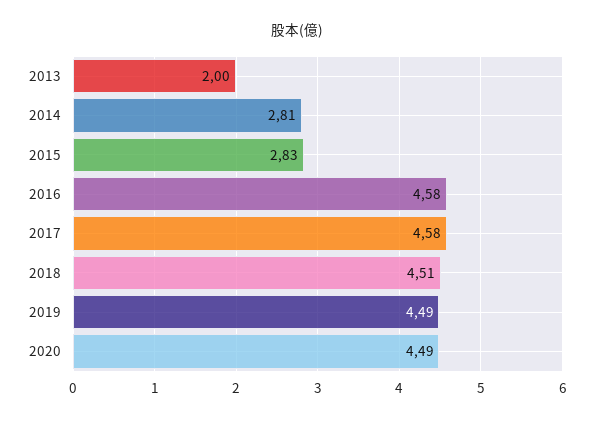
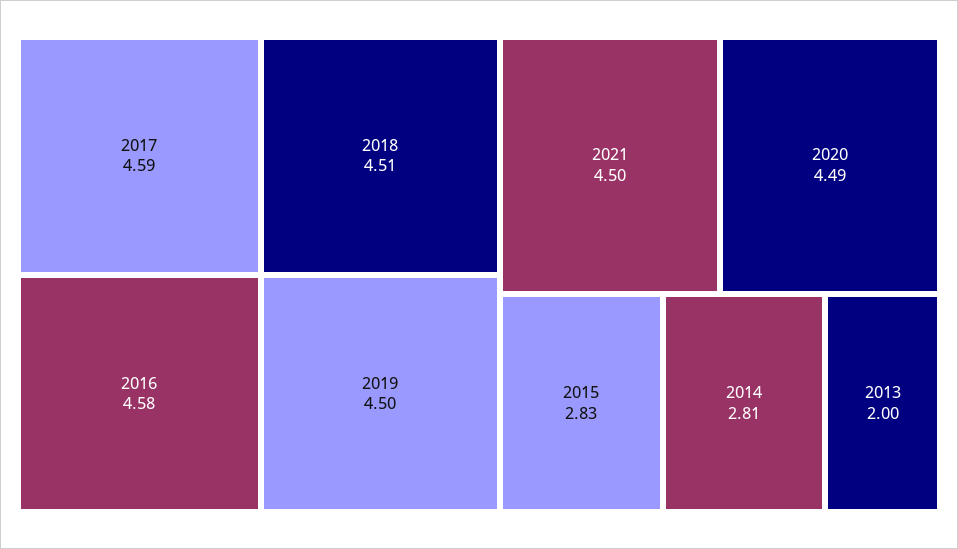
2017: 4.58 -> 4.59
2019: 4.49 -> 4.5
2021: none -> 4.5

